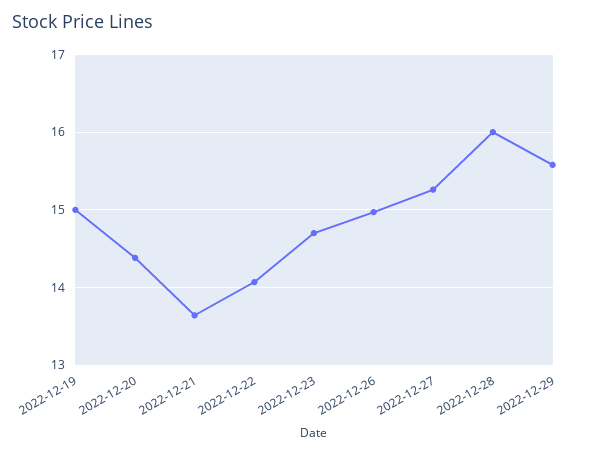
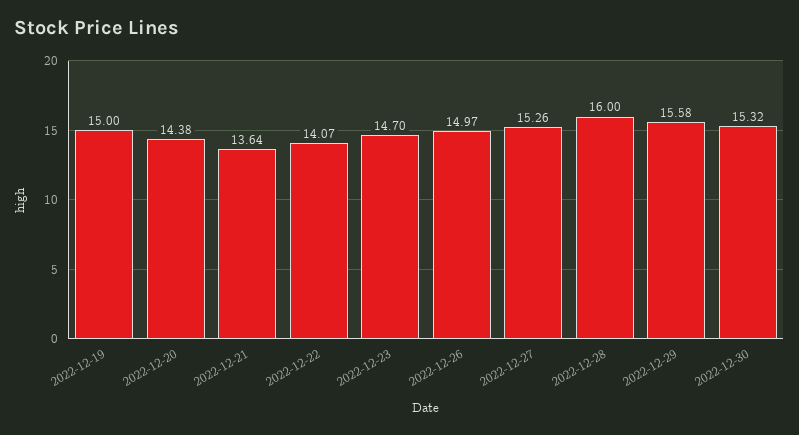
2022-12-30: none -> 15.32

